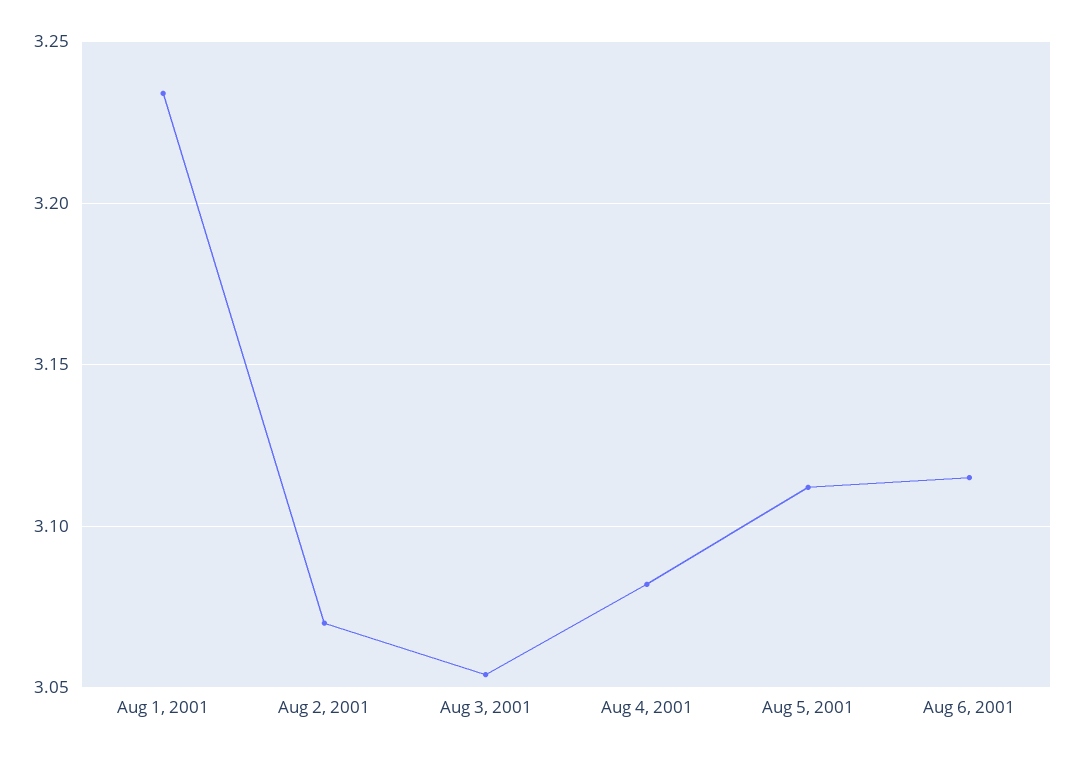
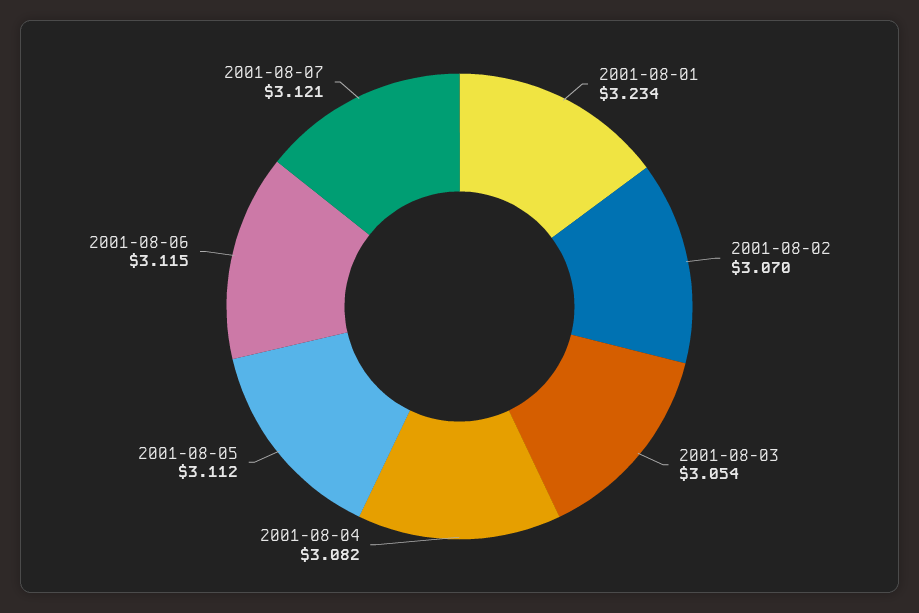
2001-08-07: none -> 3.121

